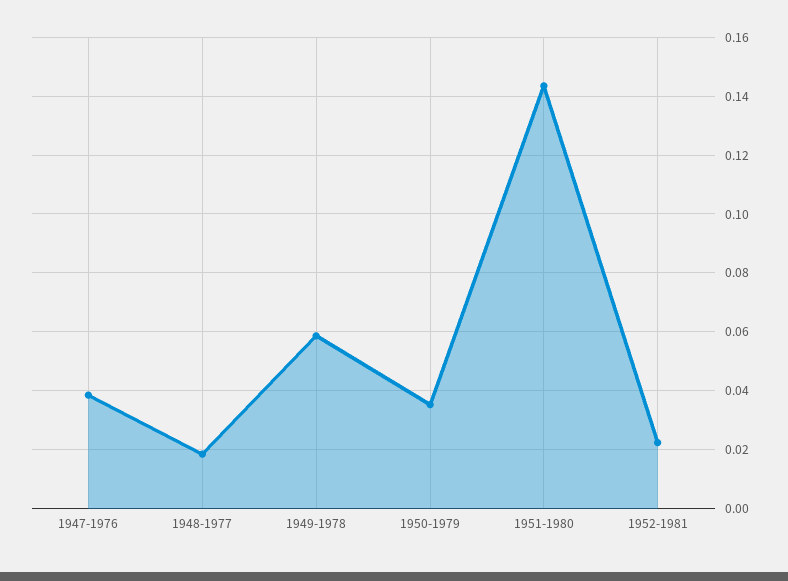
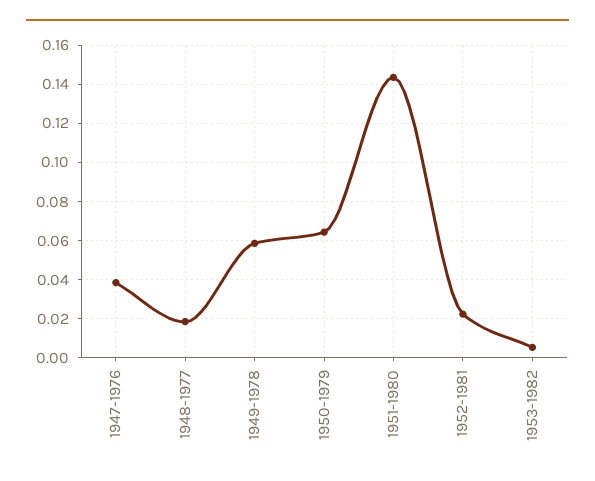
1950-1979: 0.035 -> 0.065
1953-1982: none -> 0.005

